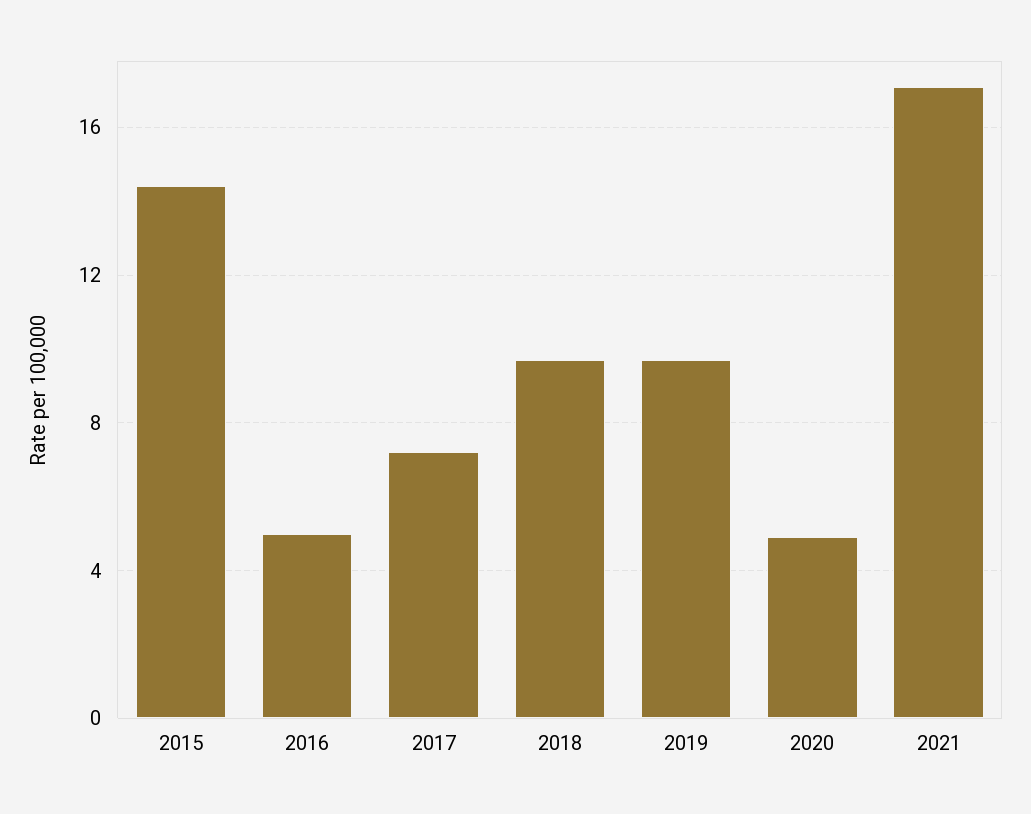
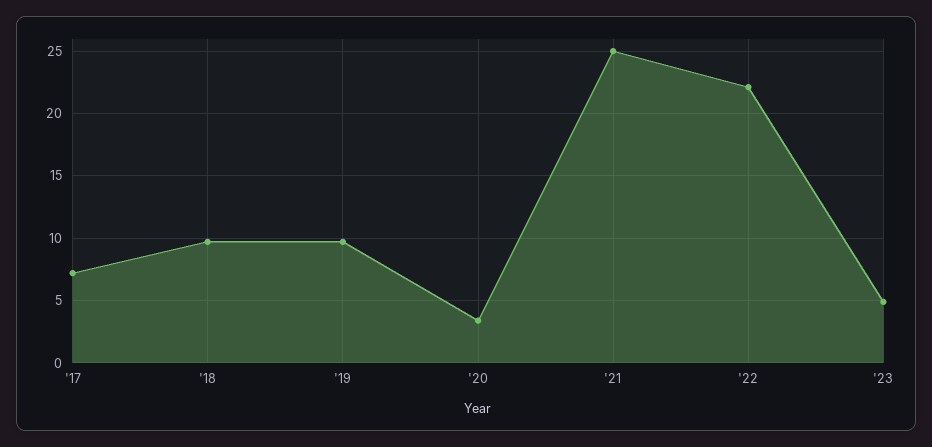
2015: 14.5 -> none
2016: 5 -> none
2020: 5 -> 3.5
2021: 17 -> 25
'22: none -> 22
'23: none -> 5

